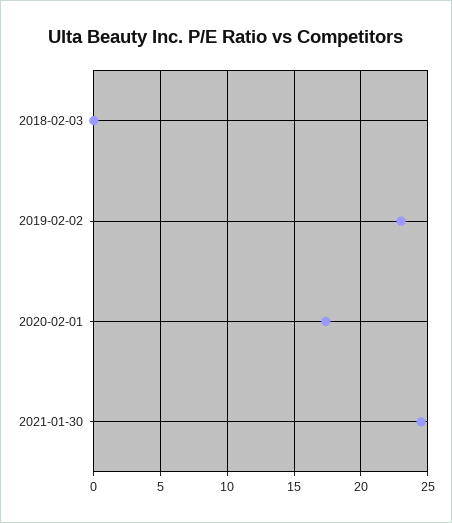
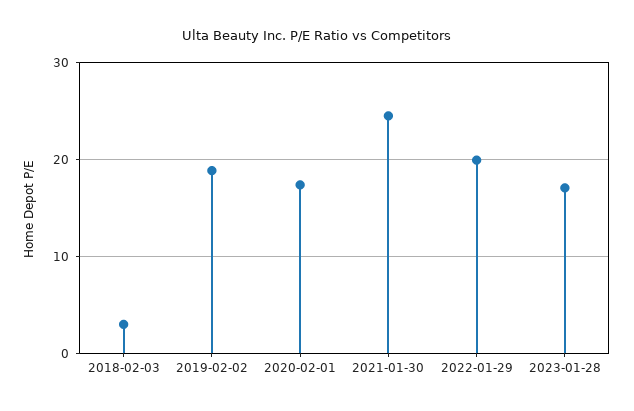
2018-02-03: 0 -> 3
2019-02-02: 23 -> 19
2022-01-29: none -> 20
2023-01-28: none -> 17

